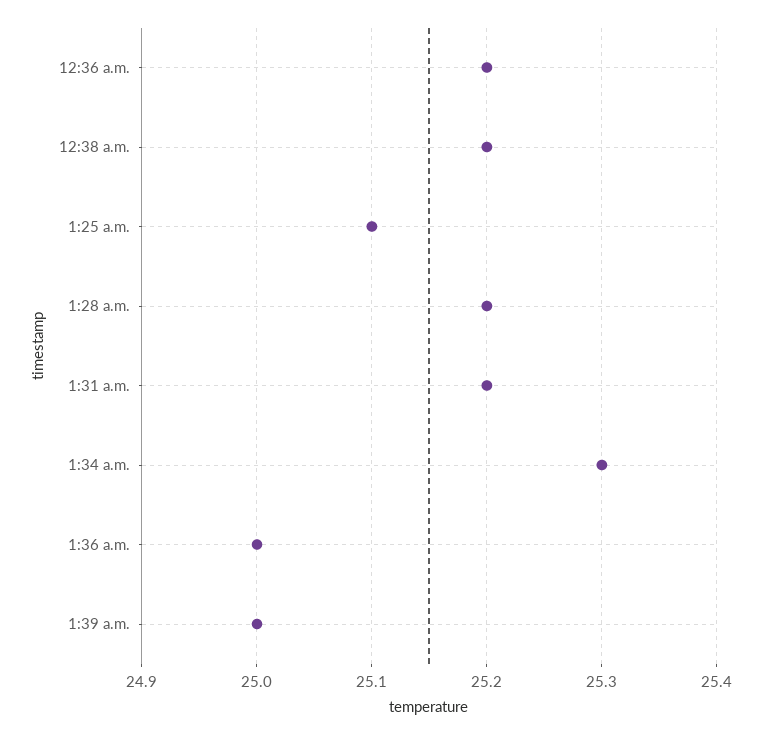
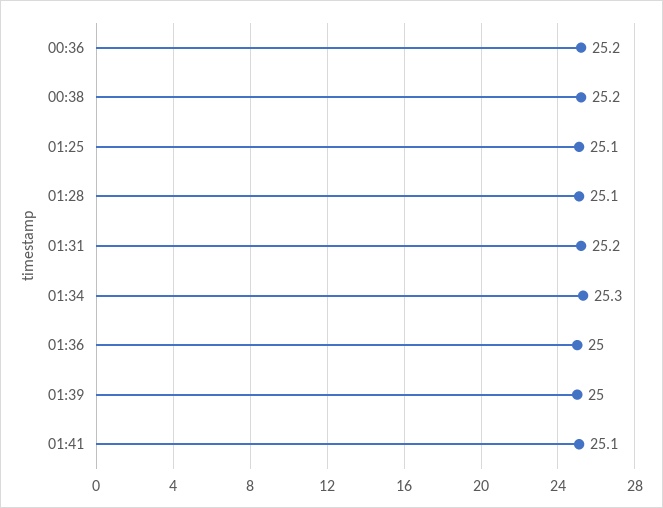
1:28 a.m.: 25.2 -> 25.1
01:41: none -> 25.1

